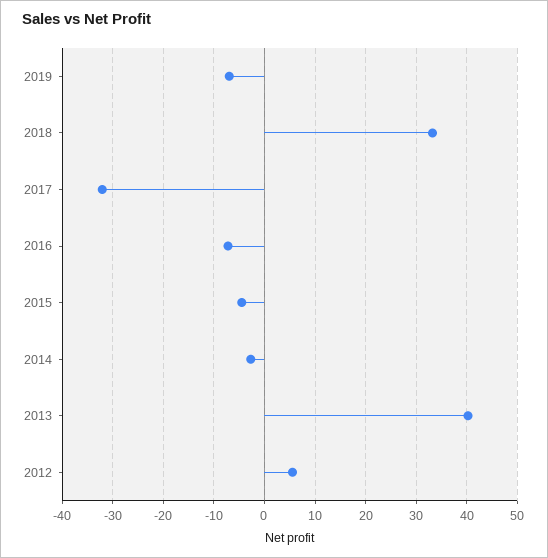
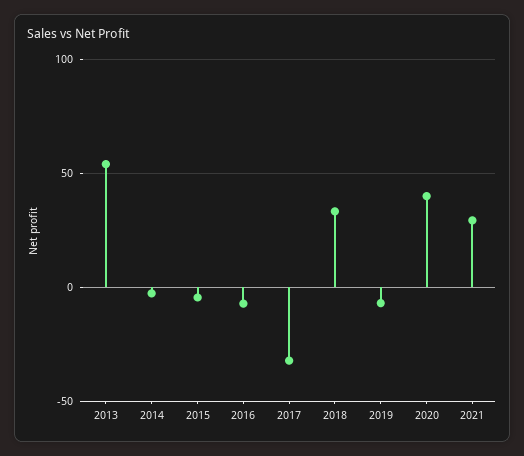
2013: 40 -> 55
2012: 6 -> none
2020: none -> 40
2021: none -> 30

